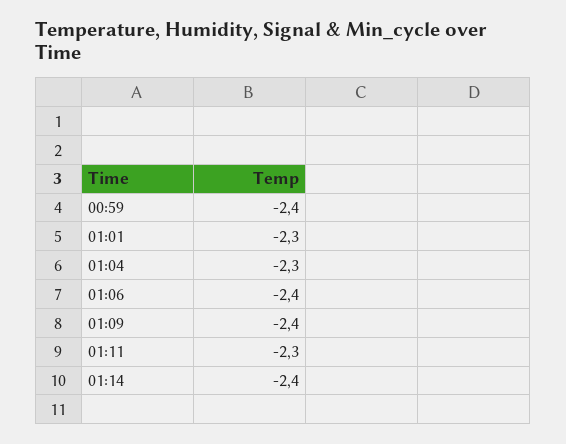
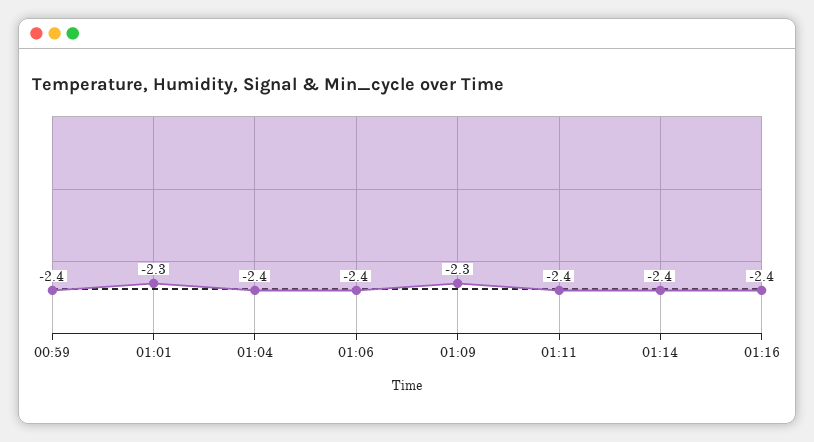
01:04: -2.3 -> -2.4
01:09: -2.4 -> -2.3
01:11: -2.3 -> -2.4
01:16: none -> -2.4

